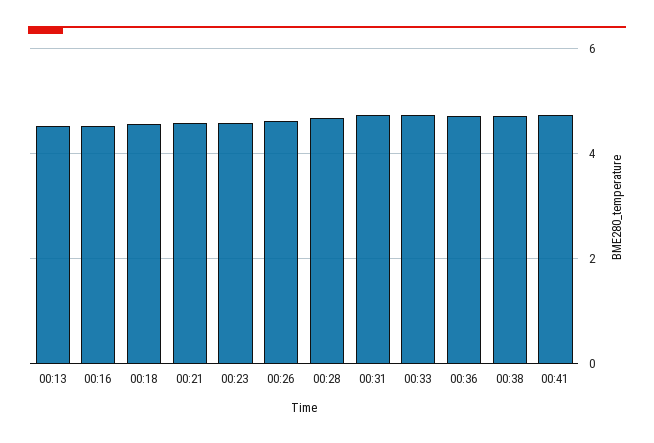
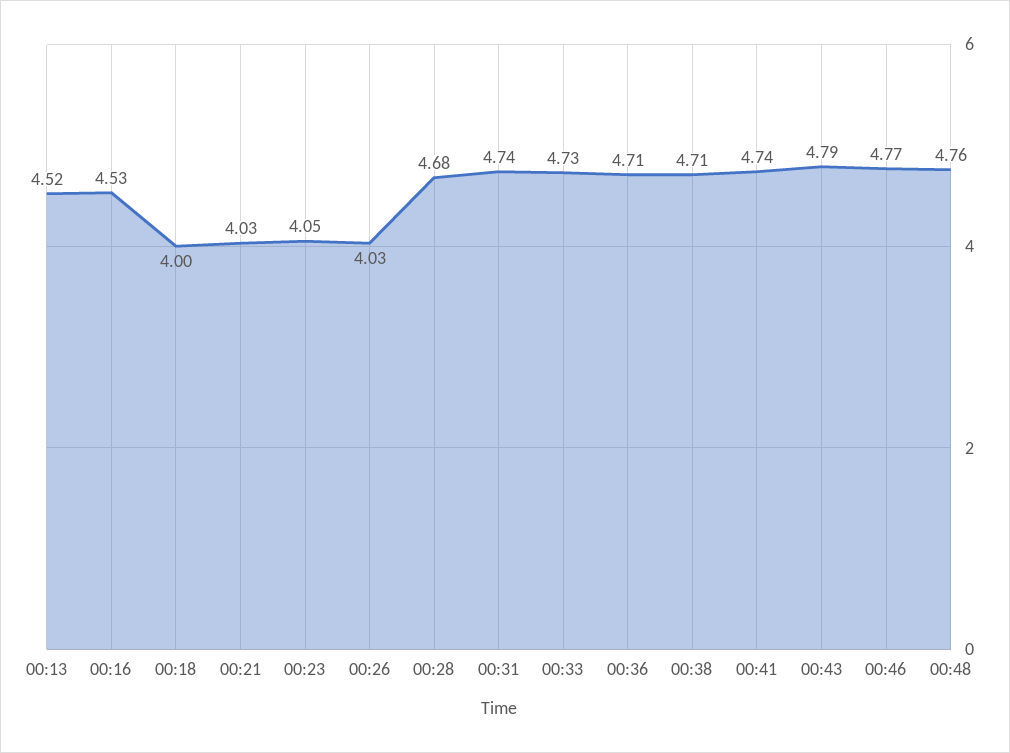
00:18: 4.6 -> 4
00:21: 4.6 -> 4.03
00:23: 4.6 -> 4.05
00:26: 4.6 -> 4.03
00:43: none -> 4.79
00:46: none -> 4.77
00:48: none -> 4.76

